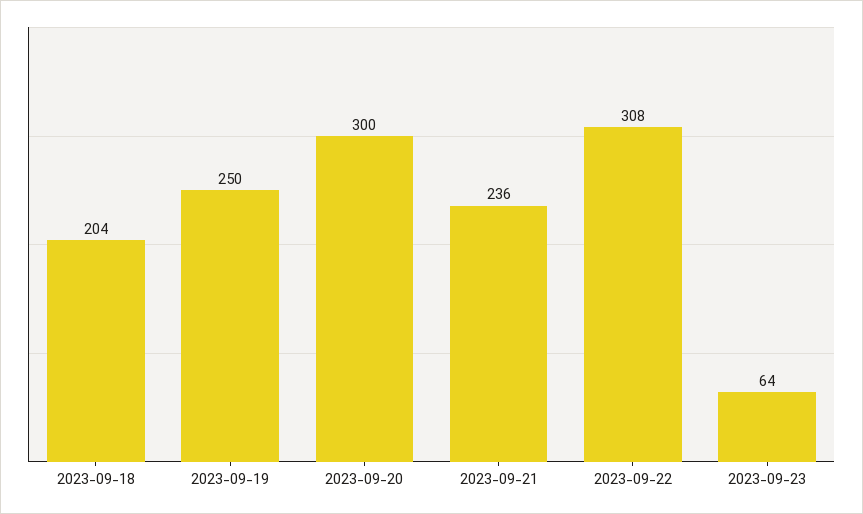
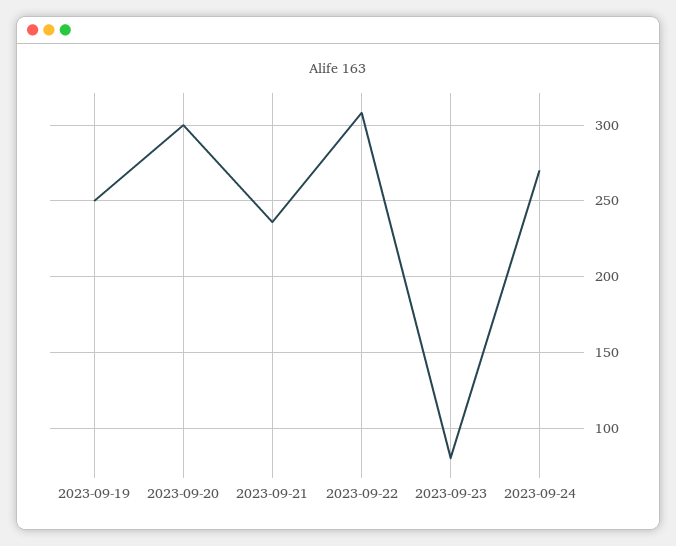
2023-09-18: 204 -> none
2023-09-23: 64 -> 80
2023-09-24: none -> 270

